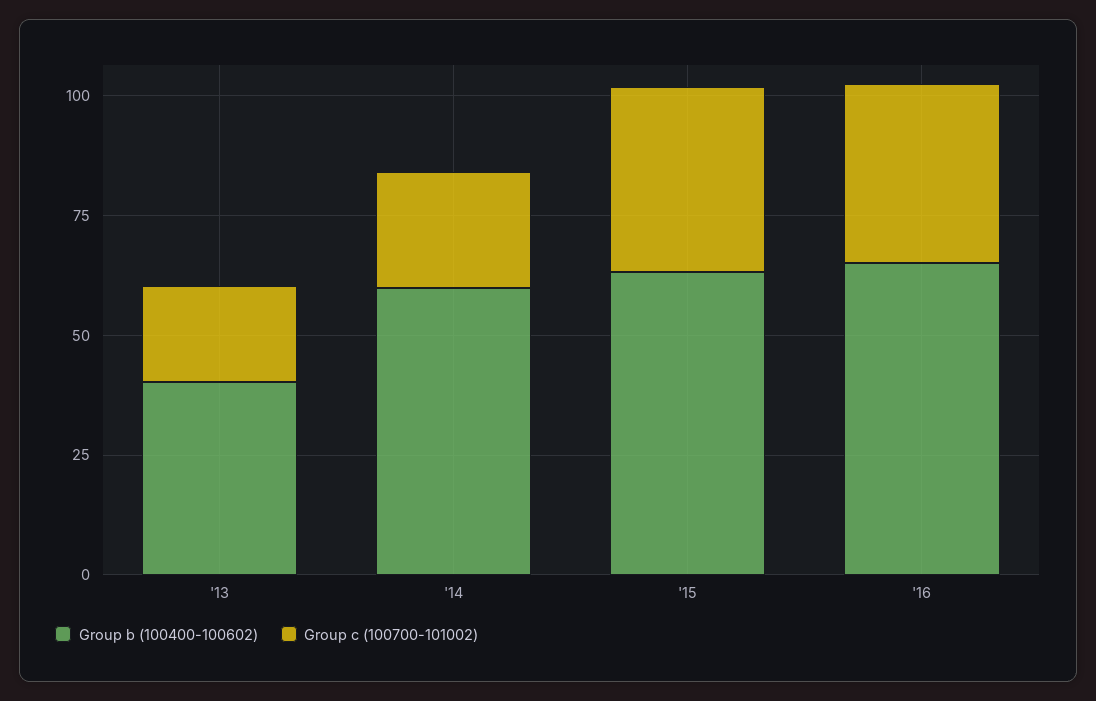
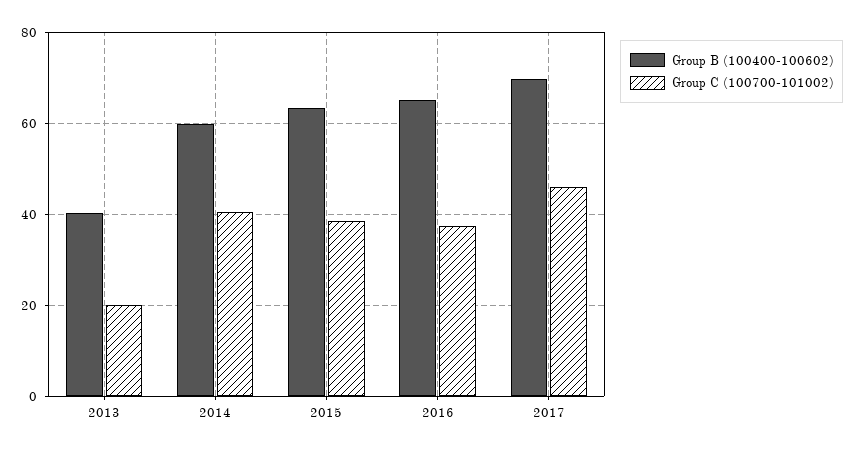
Group c (100700-101002), '14: 25 -> 40
Group b (100400-100602), 2017: none -> 70
Group c (100700-101002), 2017: none -> 46

